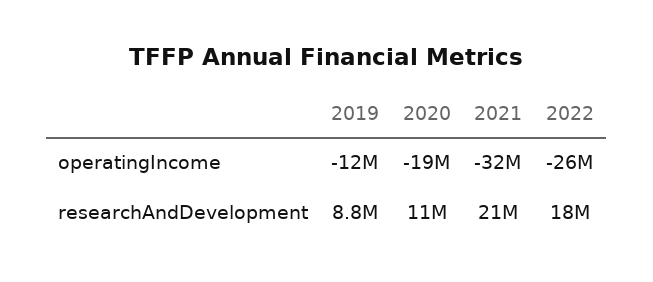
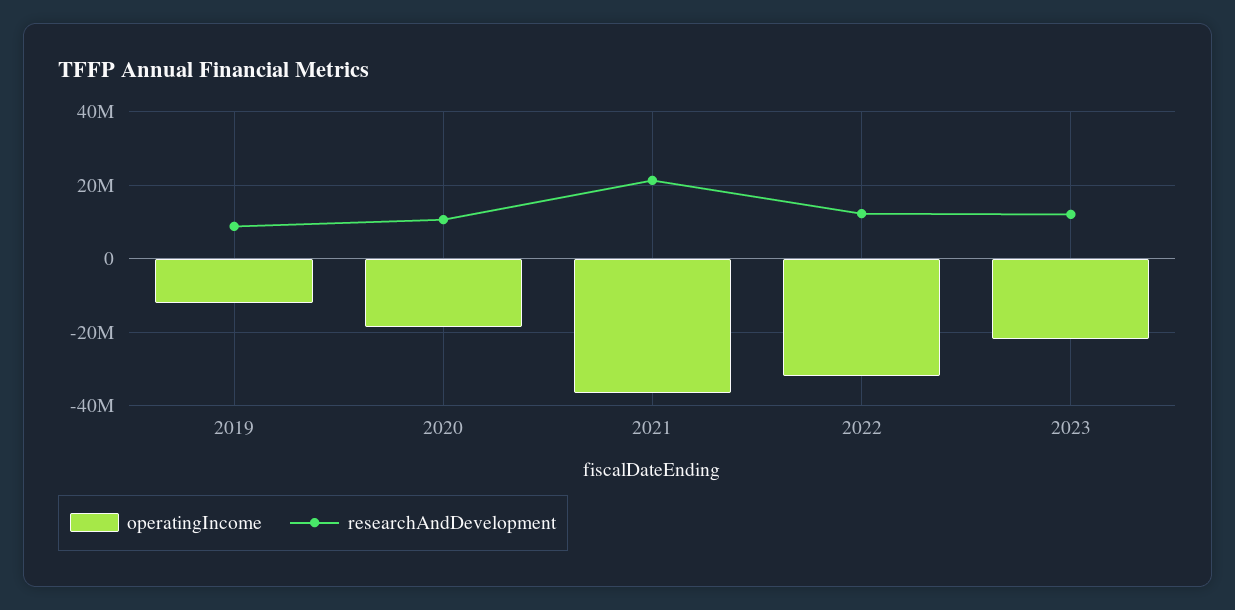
operatingIncome, 2021: -32000000 -> -36000000
operatingIncome, 2022: -26000000 -> -32000000
researchAndDevelopment, 2022: 18000000 -> 12000000
operatingIncome, 2023: none -> -22000000
researchAndDevelopment, 2023: none -> 12000000

